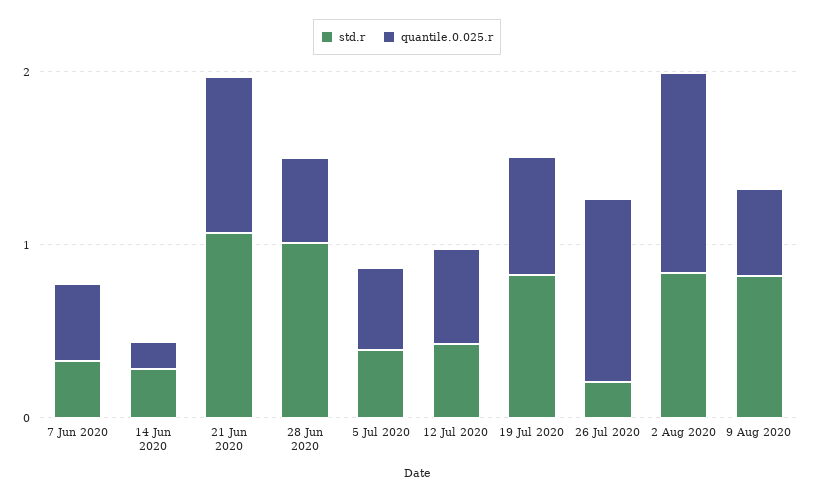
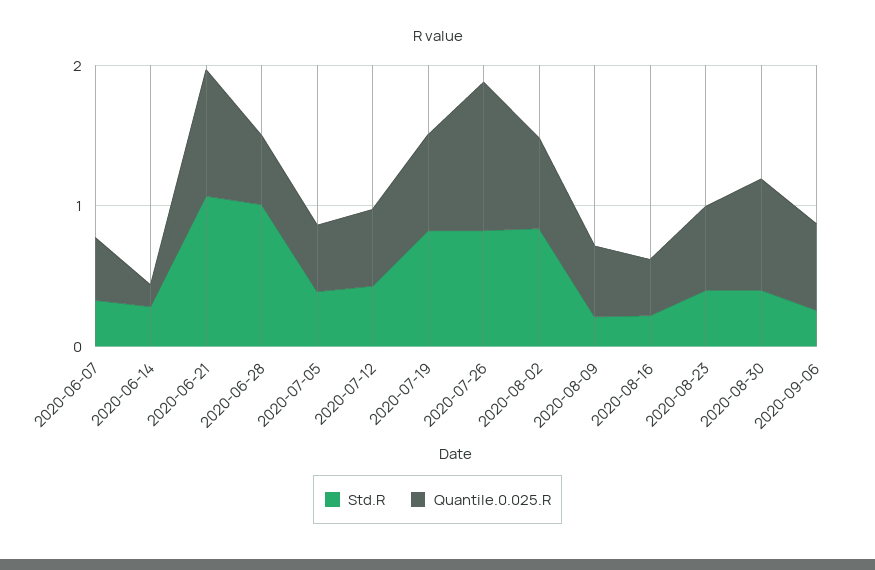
std.r, 26 Jul 2020: 0.2 -> 0.8
quantile.0.025.r, 2 Aug 2020: 1.2 -> 0.6
std.r, 9 Aug 2020: 0.8 -> 0.2
std.r, 2020-08-16: none -> 0.2
quantile.0.025.r, 2020-08-16: none -> 0.4
std.r, 2020-08-23: none -> 0.4
quantile.0.025.r, 2020-08-23: none -> 0.6
std.r, 2020-08-30: none -> 0.4
quantile.0.025.r, 2020-08-30: none -> 0.8
std.r, 2020-09-06: none -> 0.2
quantile.0.025.r, 2020-09-06: none -> 0.6

